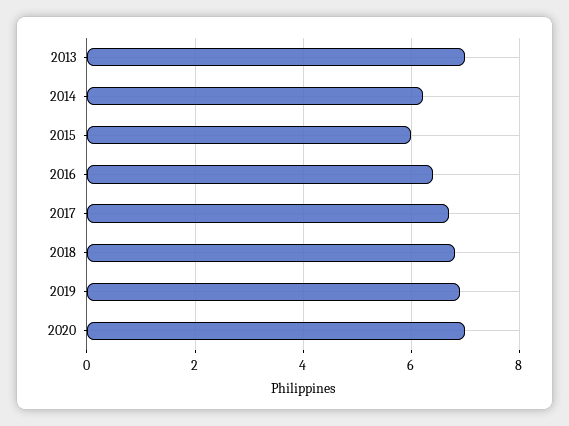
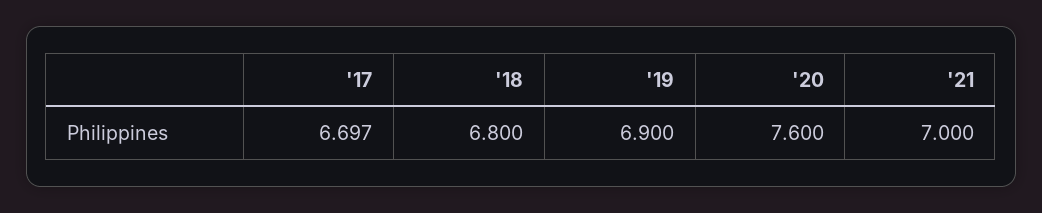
2013: 7 -> none
2014: 6.2 -> none
2015: 6 -> none
2016: 6.4 -> none
2020: 7 -> 7.6
'21: none -> 7

